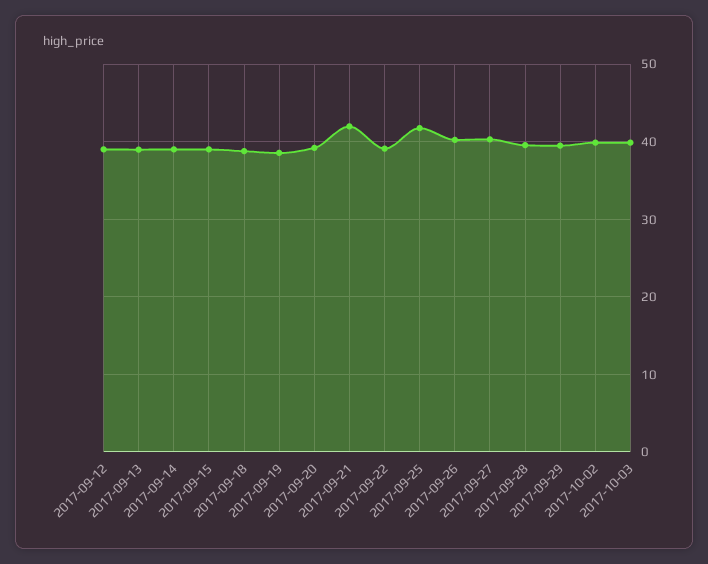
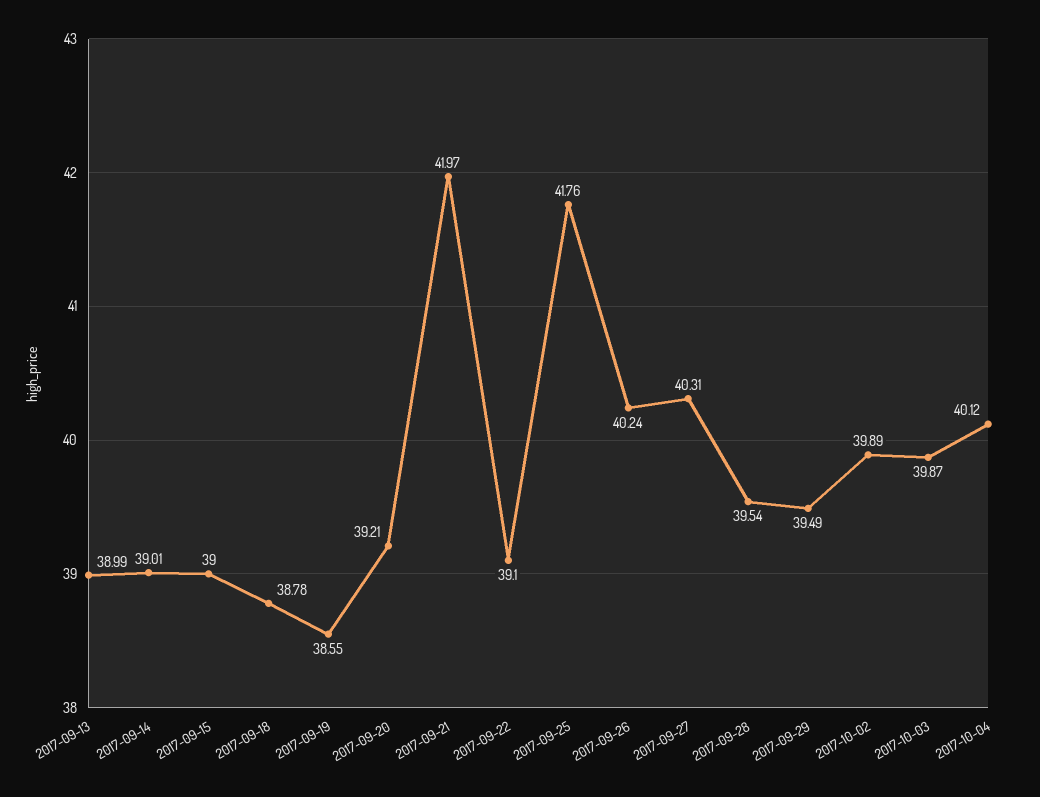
2017-09-12: 39 -> none
2017-10-04: none -> 40.12

